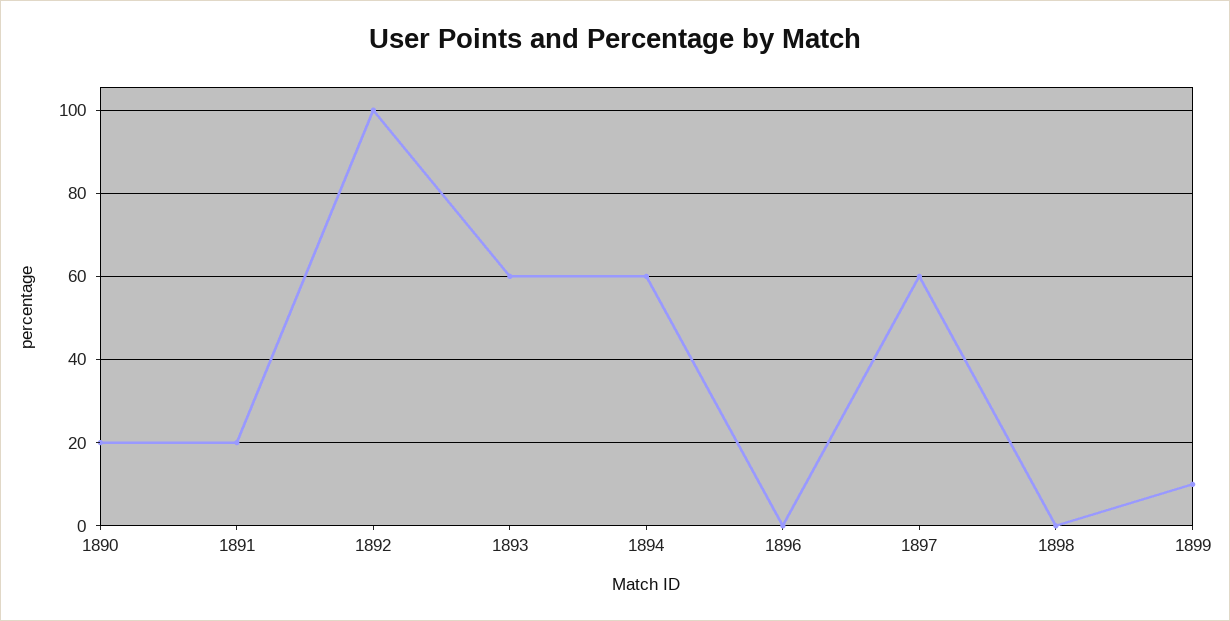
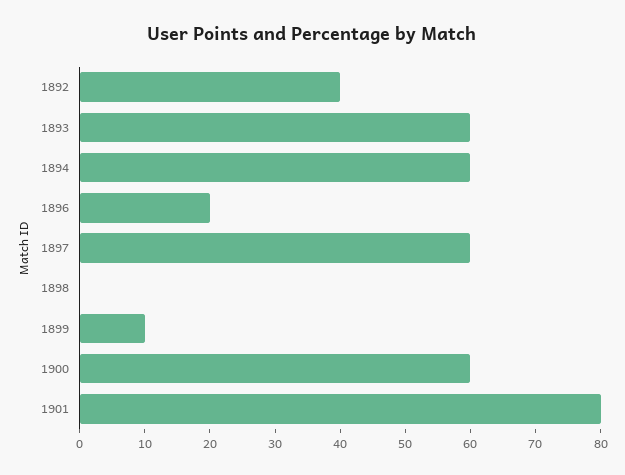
1890: 20 -> none
1891: 20 -> none
1892: 100 -> 40
1896: 0 -> 20
1900: none -> 60
1901: none -> 80

